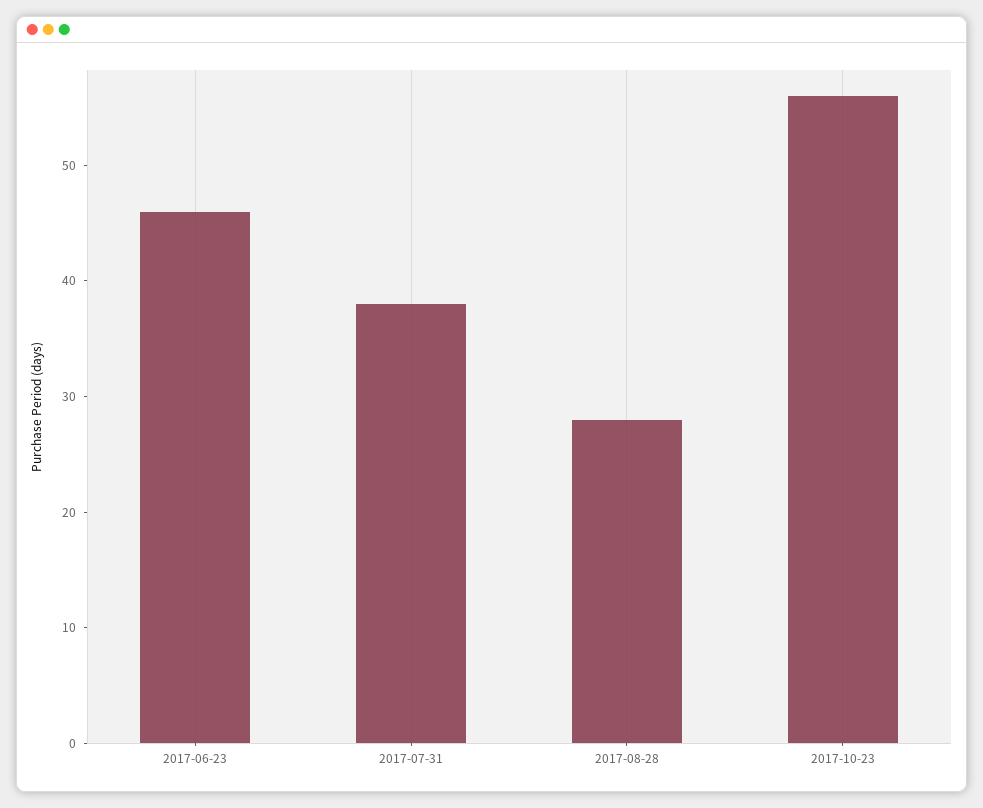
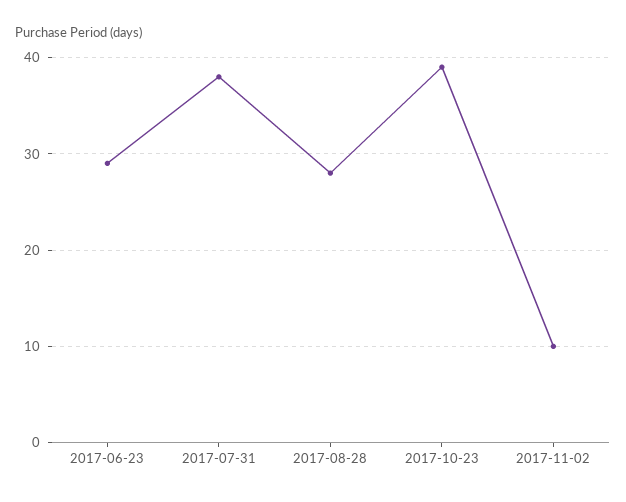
2017-06-23: 46 -> 29
2017-10-23: 56 -> 39
2017-11-02: none -> 10

